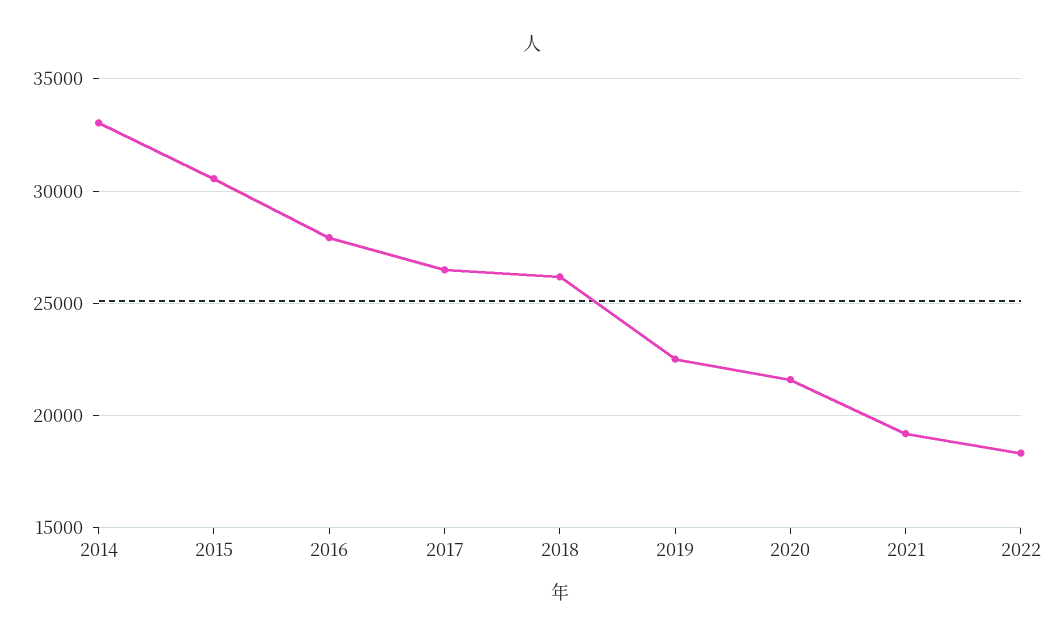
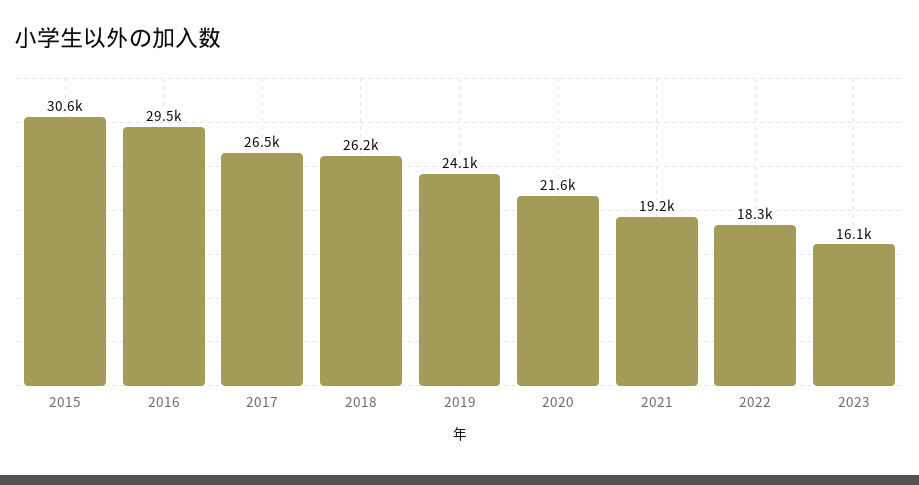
2014: 33000 -> none
2016: 28000 -> 29500
2019: 22500 -> 24100
2023: none -> 16100

